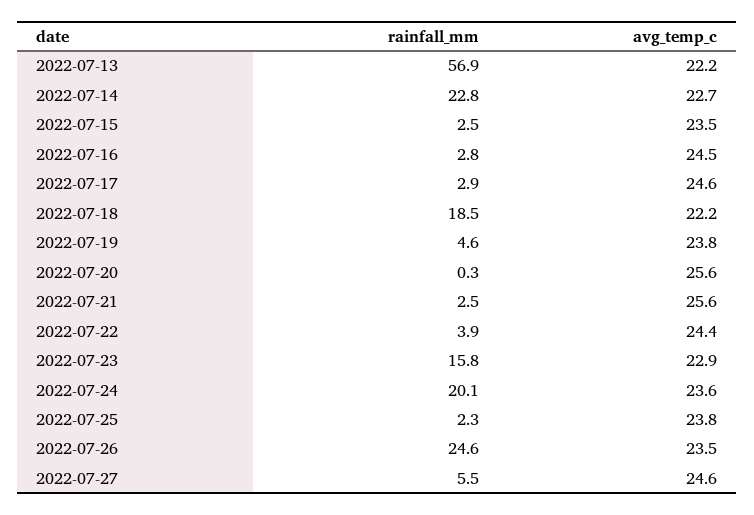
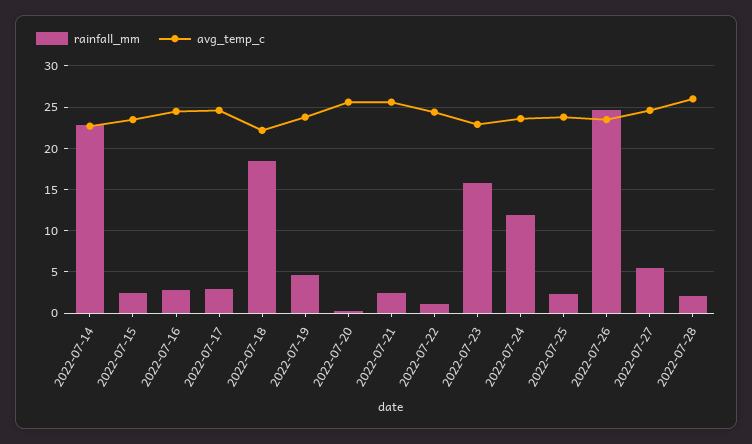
rainfall_mm, 2022-07-13: 56.9 -> none
avg_temp_c, 2022-07-13: 22.2 -> none
rainfall_mm, 2022-07-22: 3.9 -> 1
rainfall_mm, 2022-07-24: 20.1 -> 12
rainfall_mm, 2022-07-28: none -> 2
avg_temp_c, 2022-07-28: none -> 26

